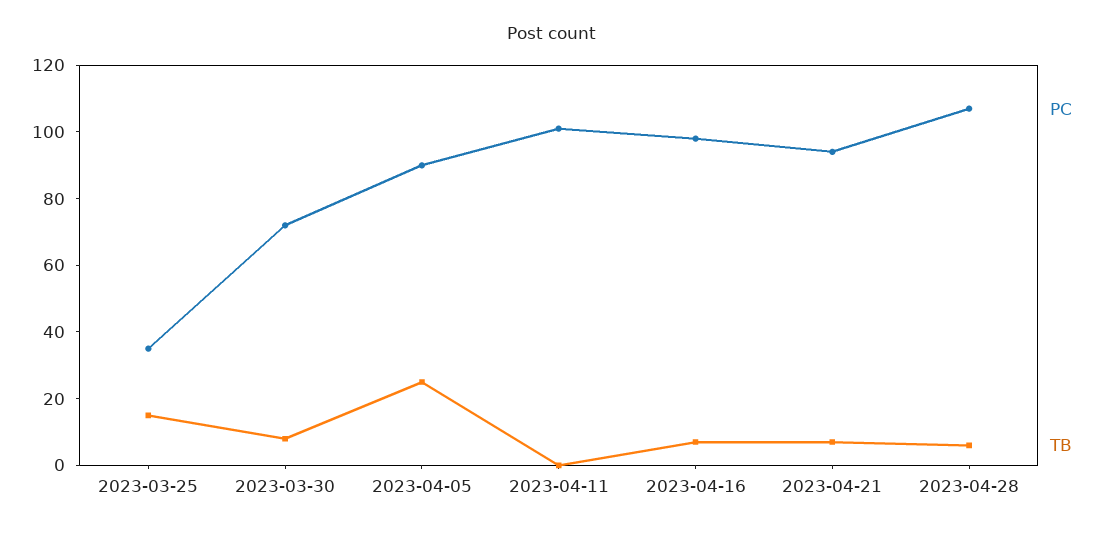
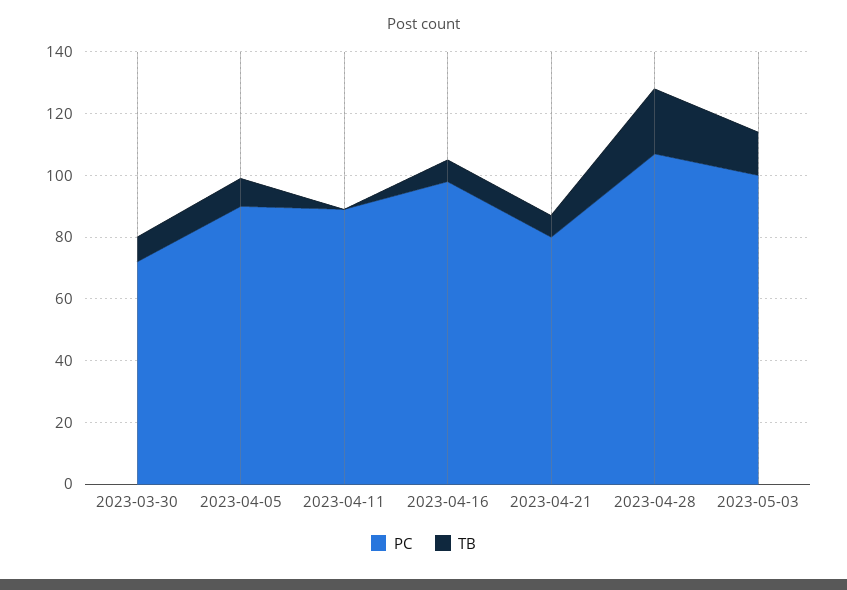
PC, 2023-03-25: 35 -> none
TB, 2023-03-25: 15 -> none
TB, 2023-04-05: 25 -> 10
PC, 2023-04-11: 100 -> 90
PC, 2023-04-21: 95 -> 80
TB, 2023-04-28: 5 -> 20
PC, 2023-05-03: none -> 100
TB, 2023-05-03: none -> 15

